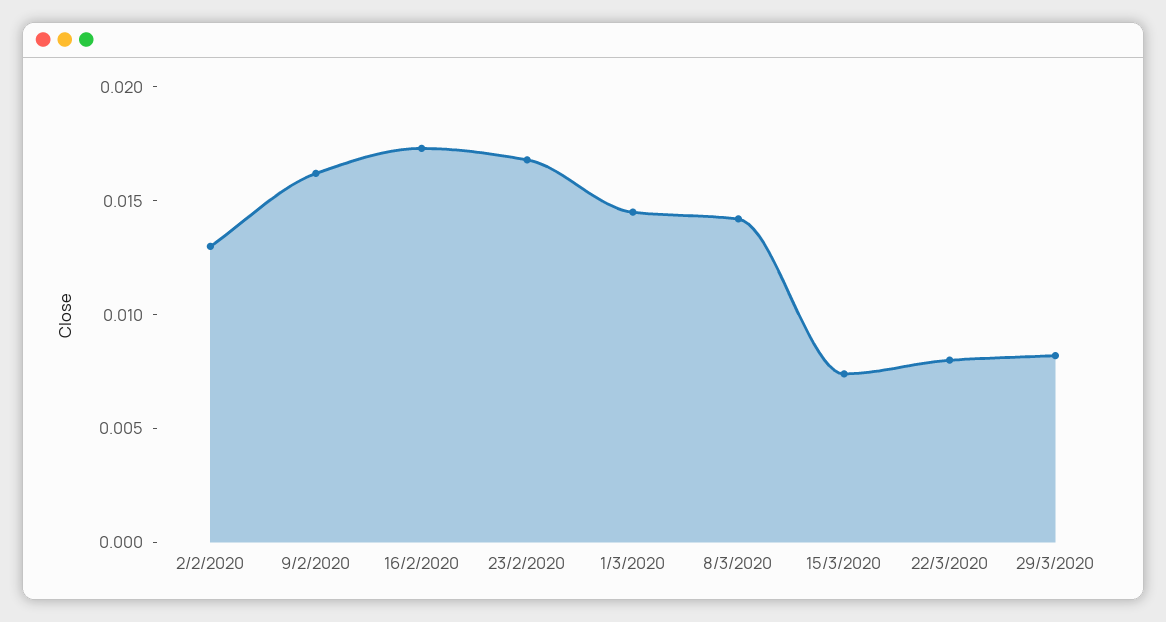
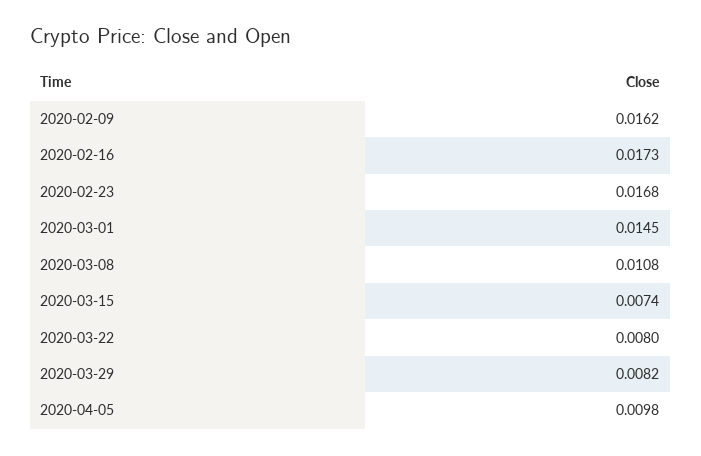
2/2/2020: 0.013 -> none
8/3/2020: 0.014 -> 0.0108
2020-04-05: none -> 0.0098

